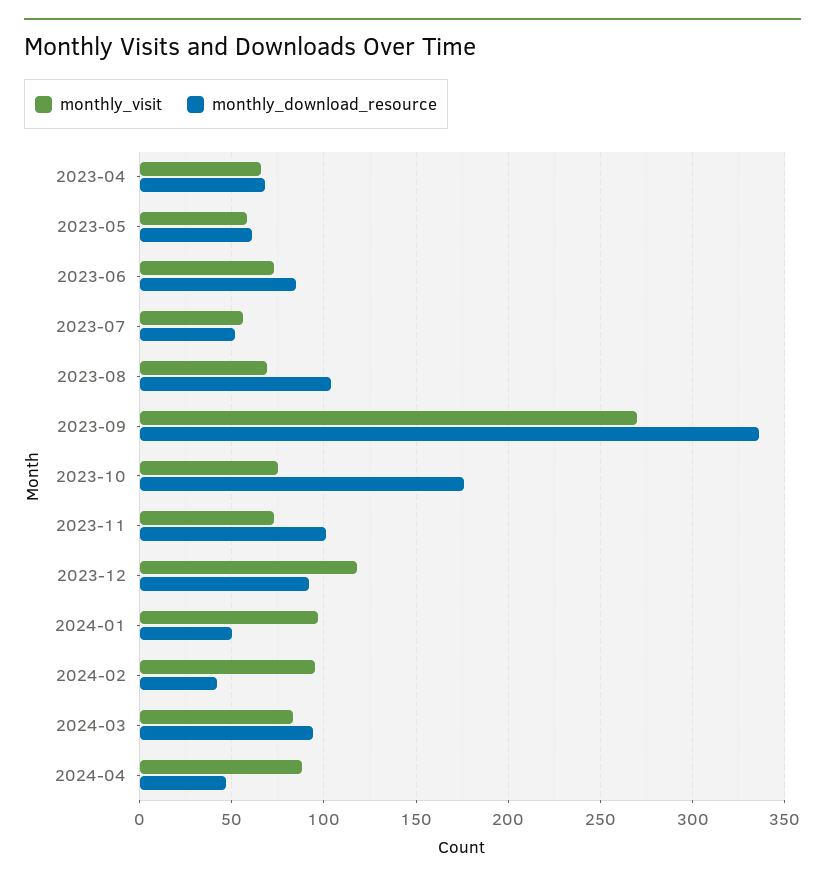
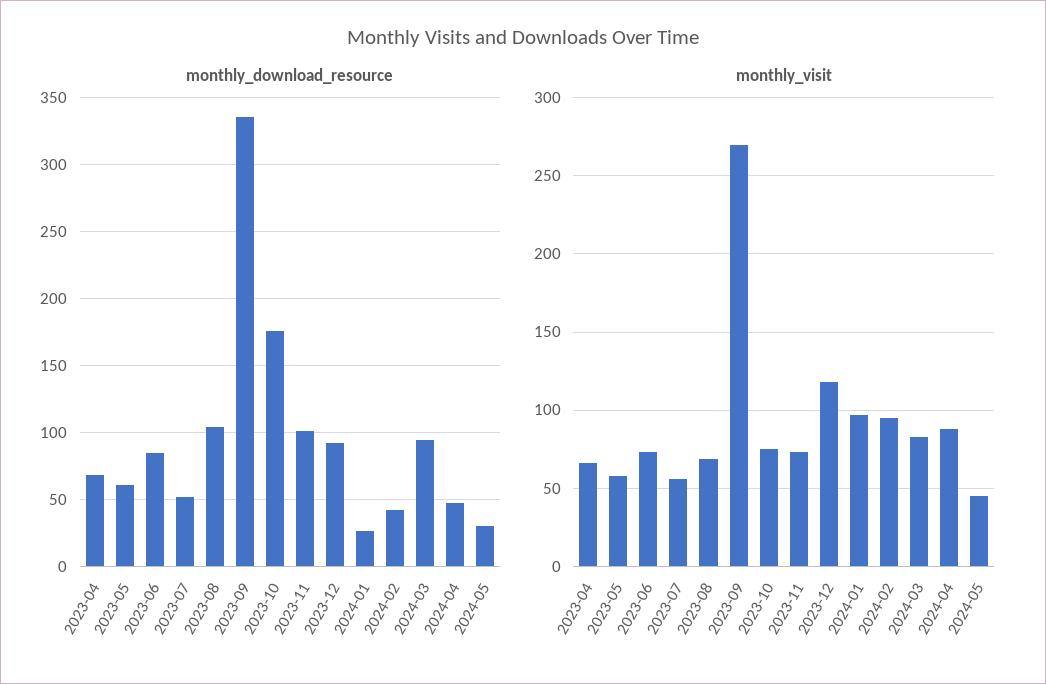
monthly_download_resource, 2024-01: 50 -> 25
monthly_download_resource, 2024-05: none -> 30
monthly_visit, 2024-05: none -> 45

